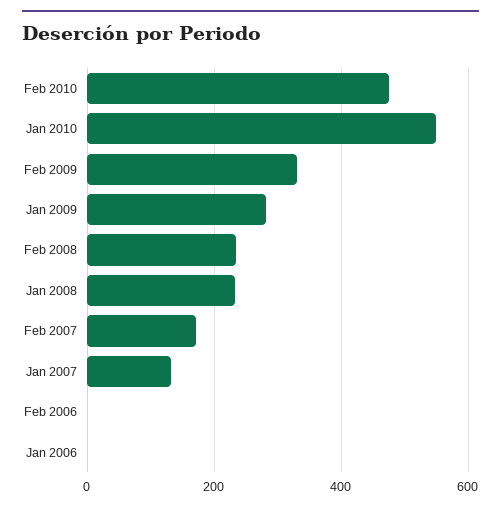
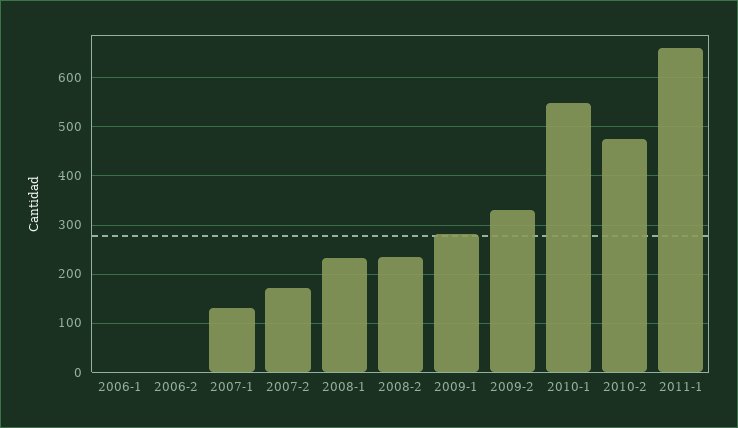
2011-1: none -> 660

